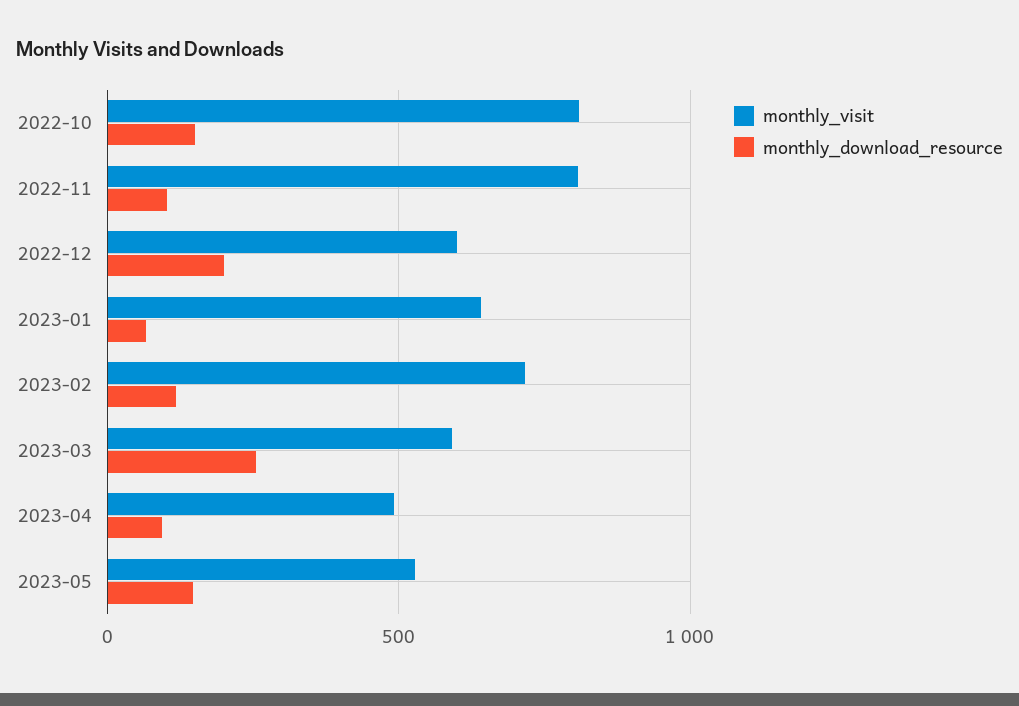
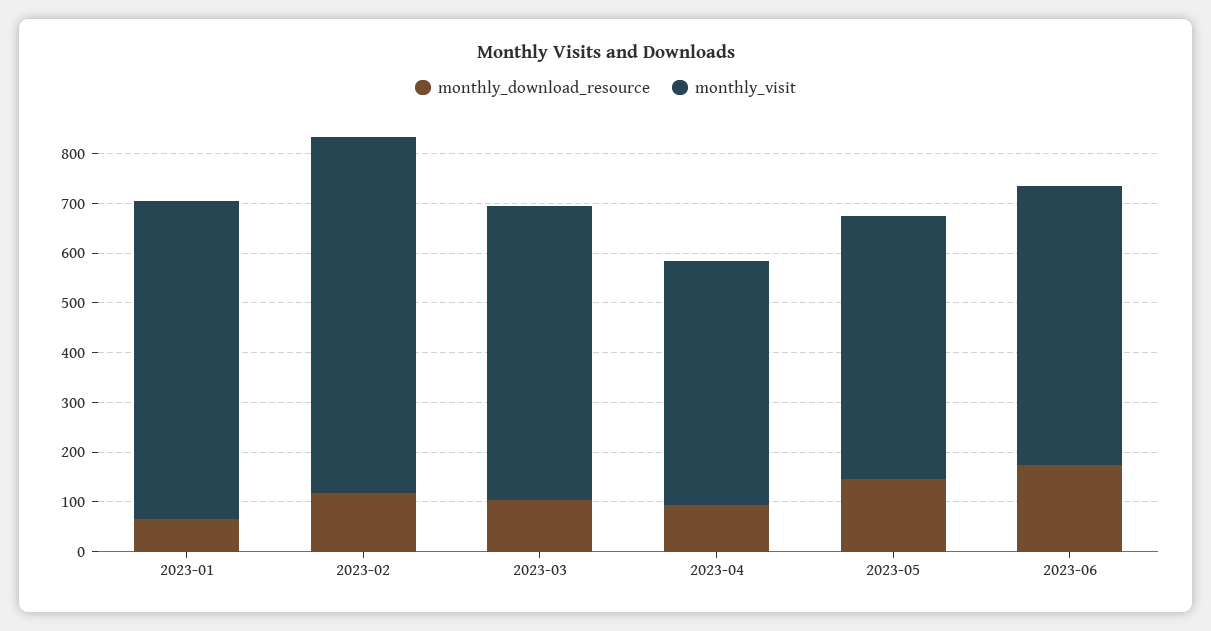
monthly_visit, 2022-10: 800 -> none
monthly_download_resource, 2022-10: 150 -> none
monthly_visit, 2022-11: 800 -> none
monthly_download_resource, 2022-11: 100 -> none
monthly_visit, 2022-12: 600 -> none
monthly_download_resource, 2022-12: 200 -> none
monthly_download_resource, 2023-03: 250 -> 100
monthly_download_resource, 2023-06: none -> 180
monthly_visit, 2023-06: none -> 560

